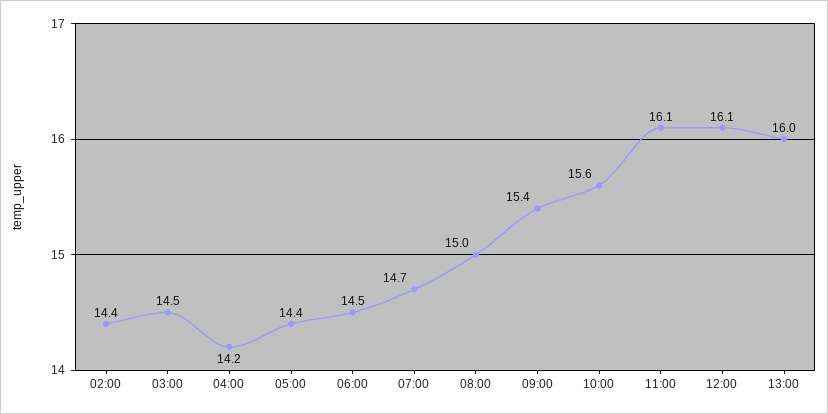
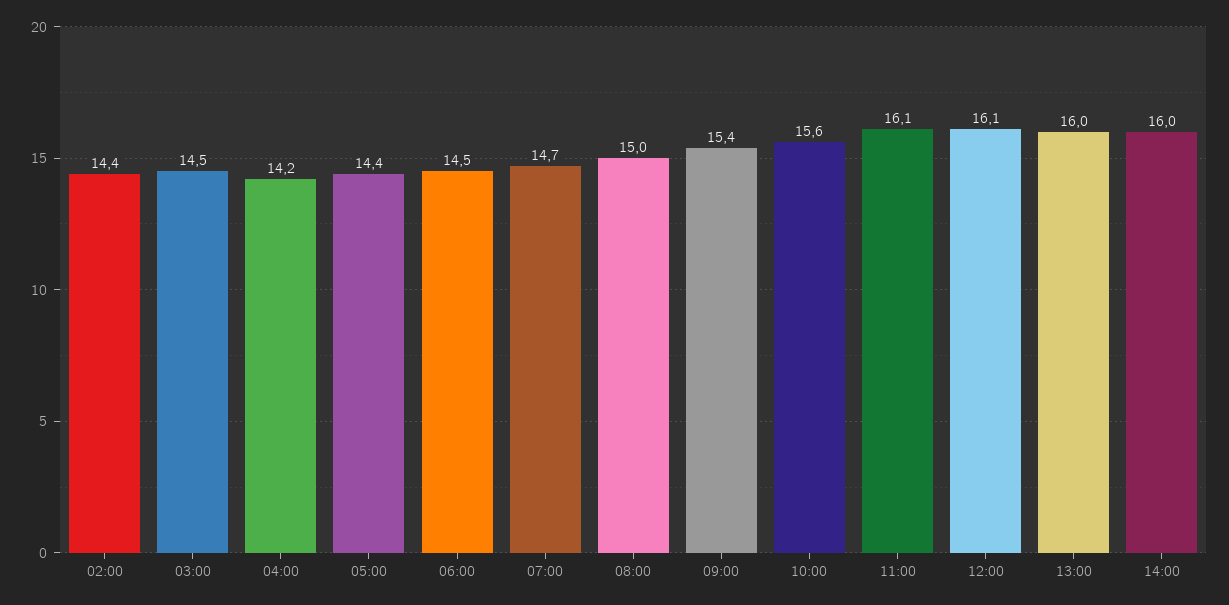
14:00: none -> 16

